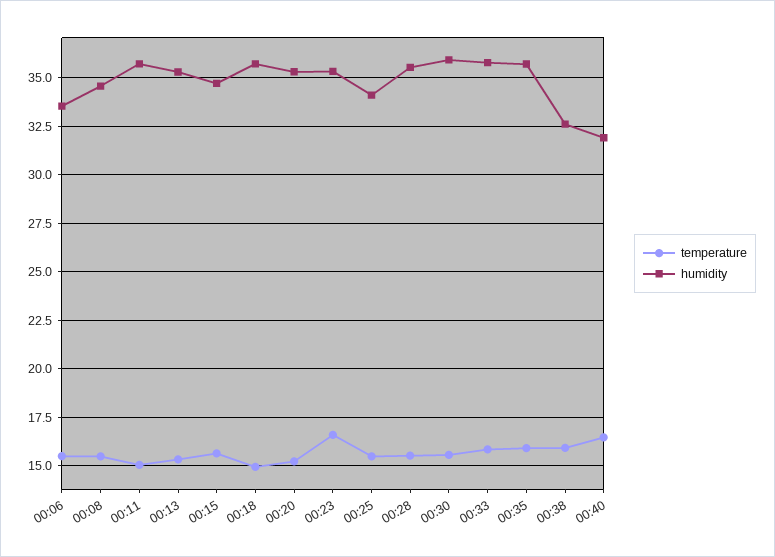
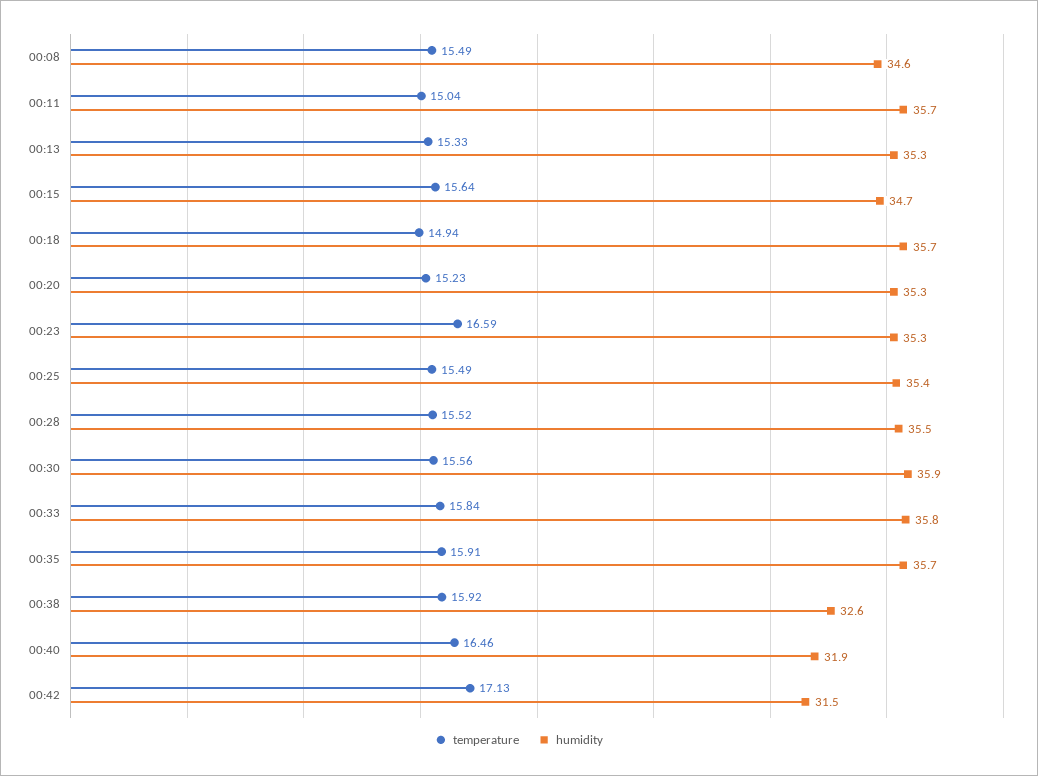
temperature, 00:06: 15.5 -> none
humidity, 00:06: 33.5 -> none
humidity, 00:25: 34 -> 35.4
temperature, 00:42: none -> 17.13
humidity, 00:42: none -> 31.5

